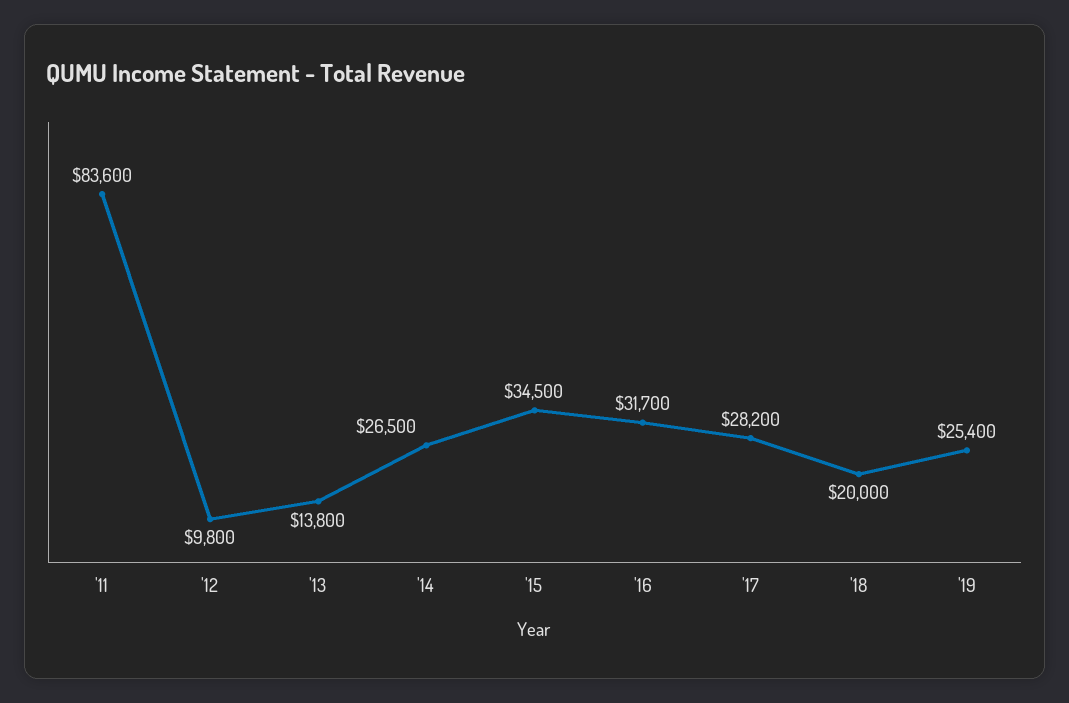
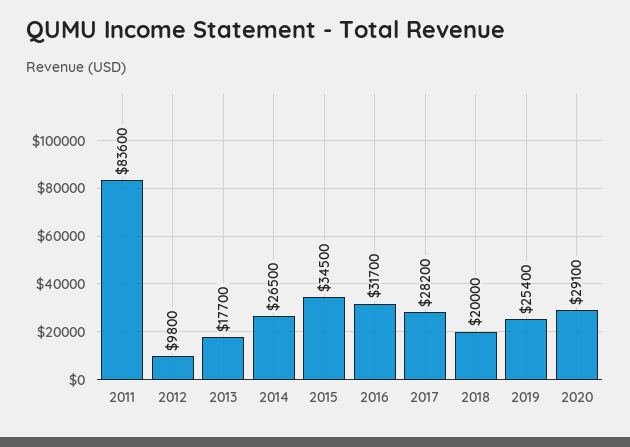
'13: 13800 -> 17700
2020: none -> 29100

